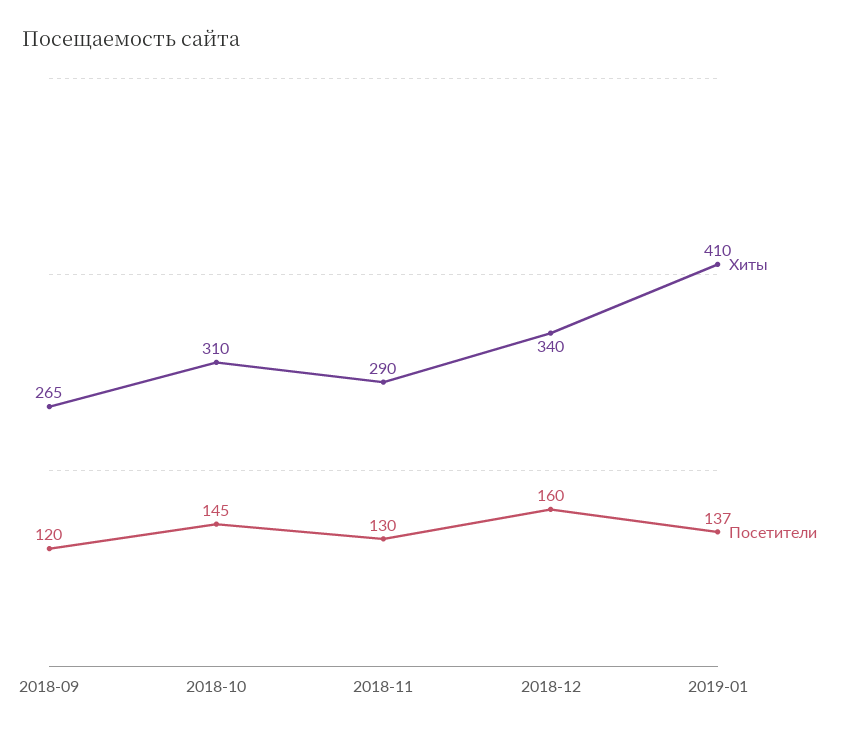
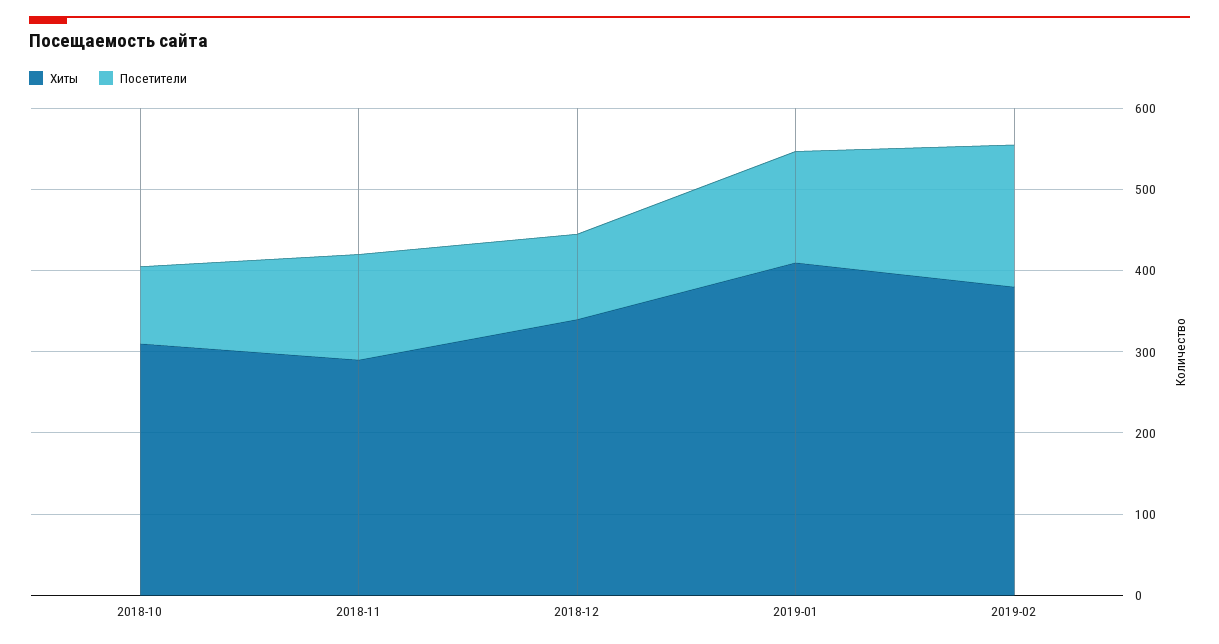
Хиты, 2018-09: 265 -> none
Посетители, 2018-09: 120 -> none
Посетители, 2018-10: 145 -> 100
Посетители, 2018-12: 160 -> 100
Хиты, 2019-02: none -> 380
Посетители, 2019-02: none -> 180

